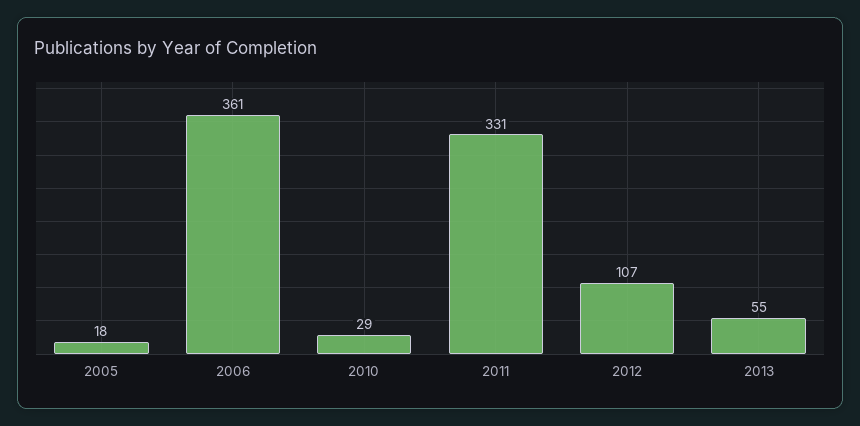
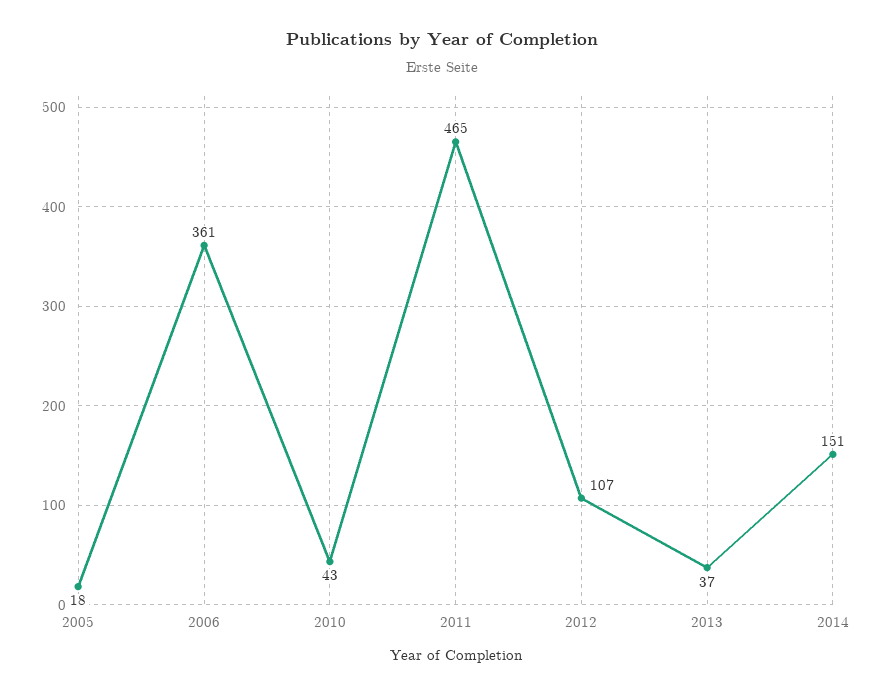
2010: 29 -> 43
2011: 331 -> 465
2013: 55 -> 37
2014: none -> 151

